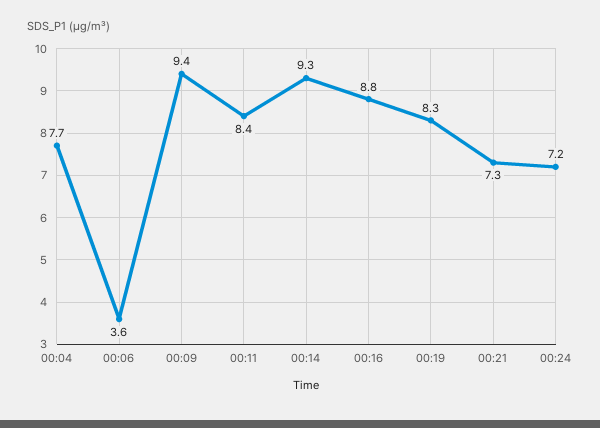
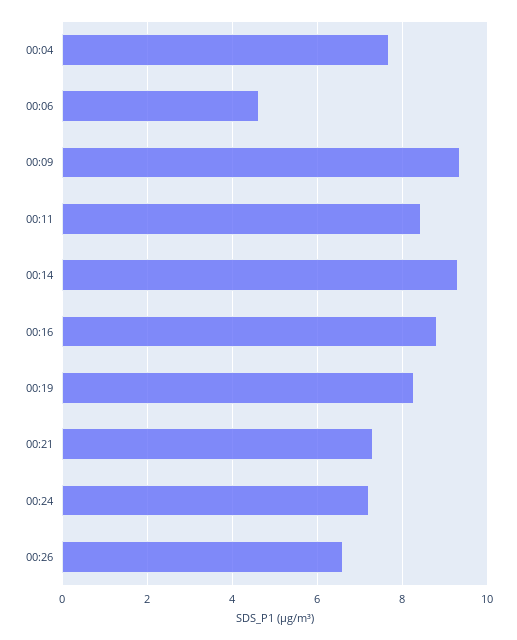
00:06: 3.6 -> 4.6
00:26: none -> 6.6

